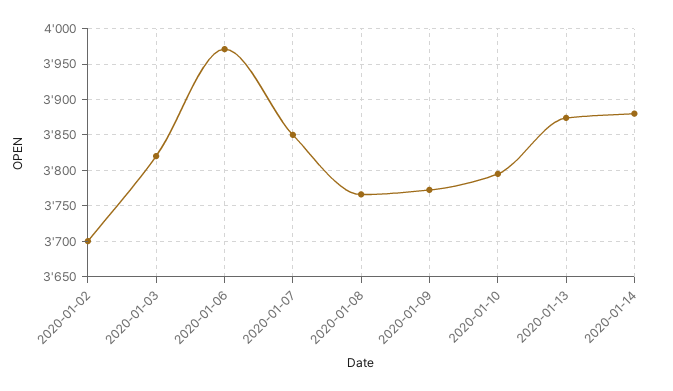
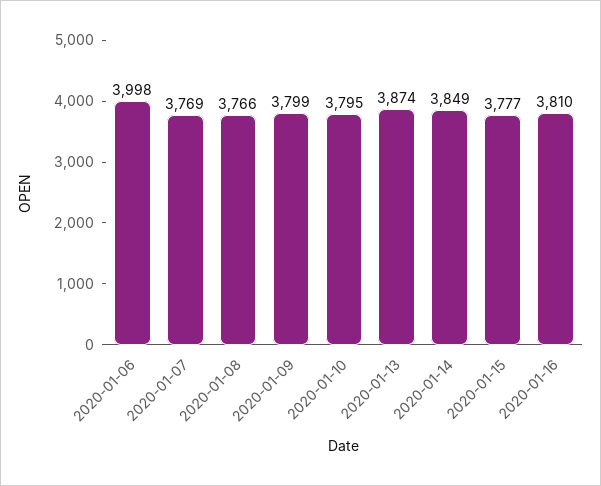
2020-01-02: 3700 -> none
2020-01-03: 3820 -> none
2020-01-06: 3970 -> 3998
2020-01-07: 3850 -> 3769
2020-01-09: 3770 -> 3799
2020-01-14: 3880 -> 3849
2020-01-15: none -> 3777
2020-01-16: none -> 3810

